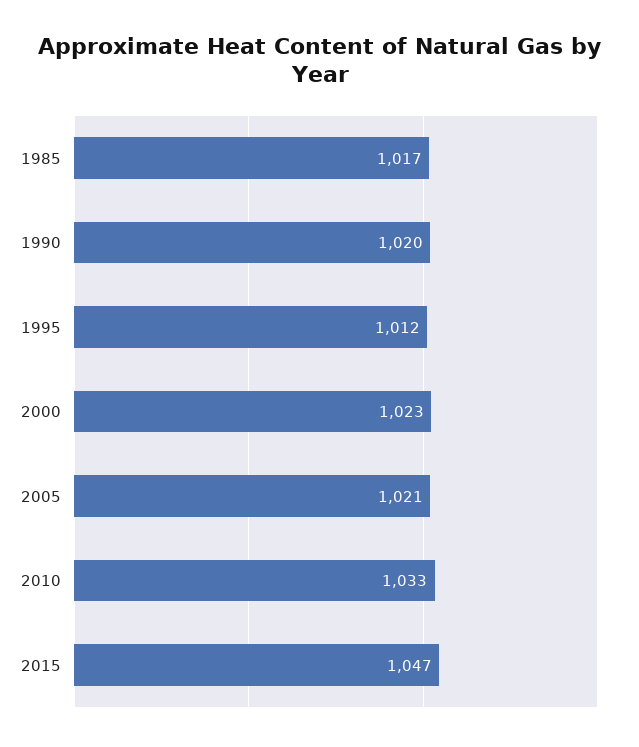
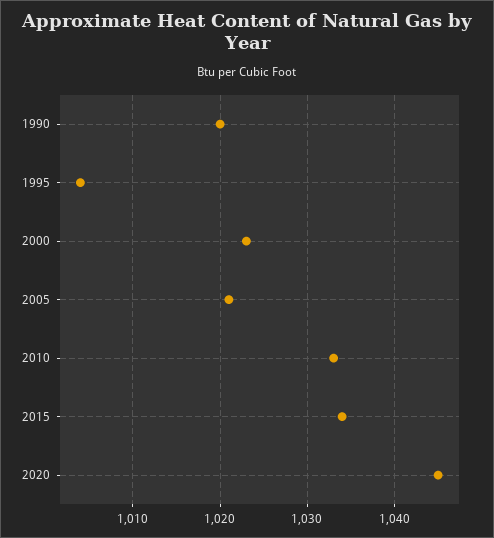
1985: 1017 -> none
1995: 1012 -> 1004
2015: 1047 -> 1034
2020: none -> 1045

